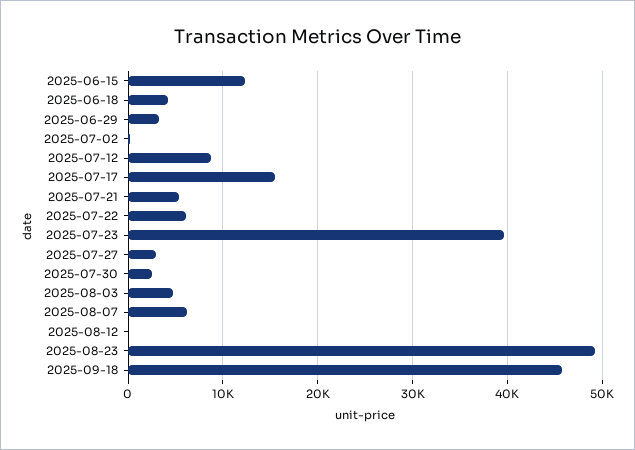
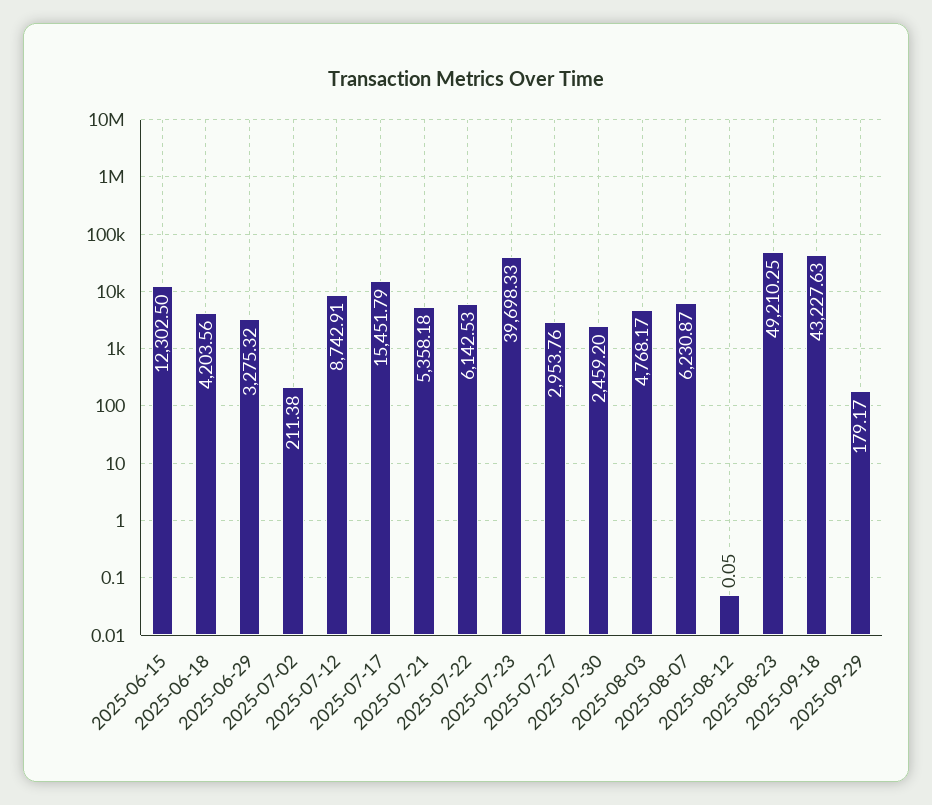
2025-09-18: 46000 -> 43227.63
2025-09-29: none -> 179.17

